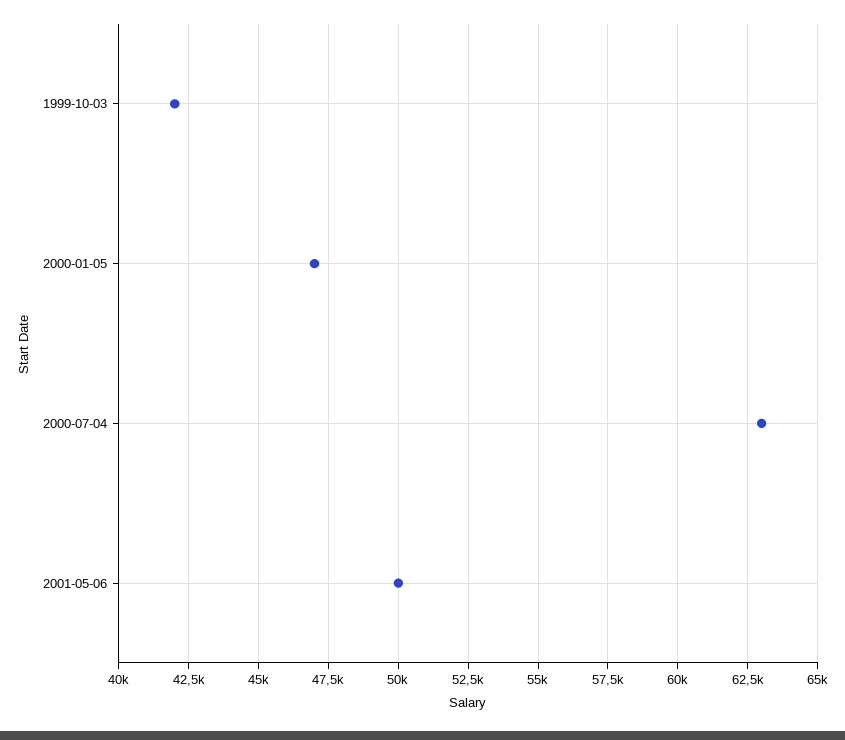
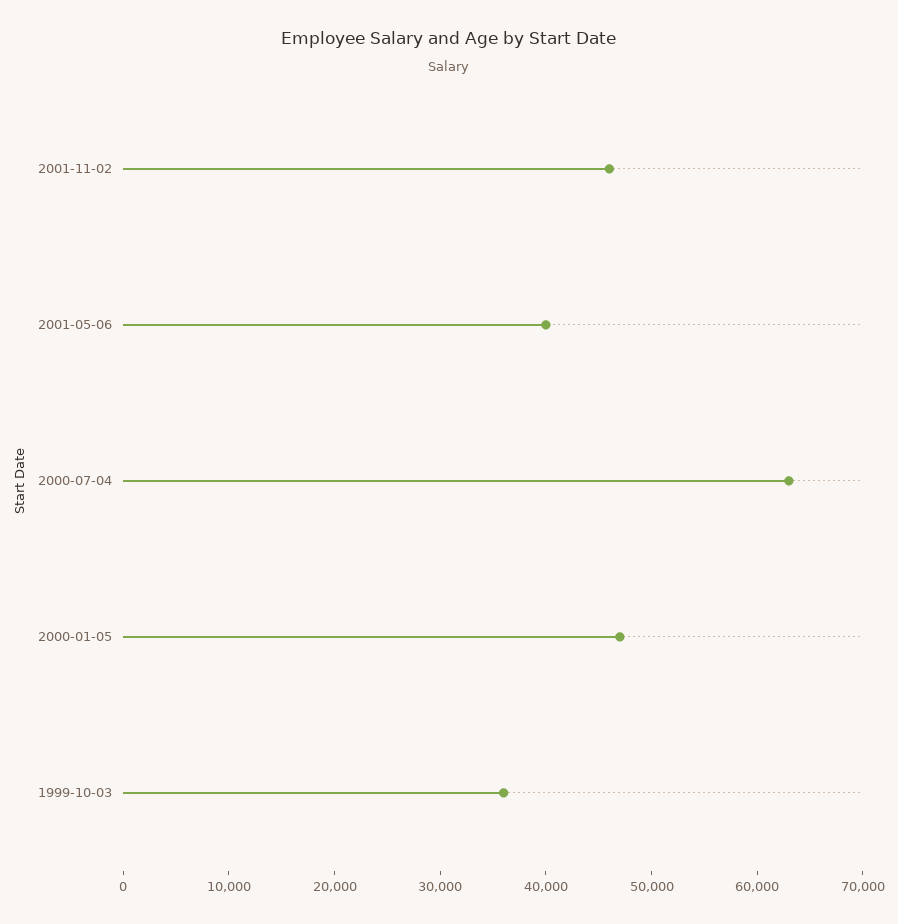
1999-10-03: 42000 -> 36000
2001-05-06: 50000 -> 40000
2001-11-02: none -> 46000

